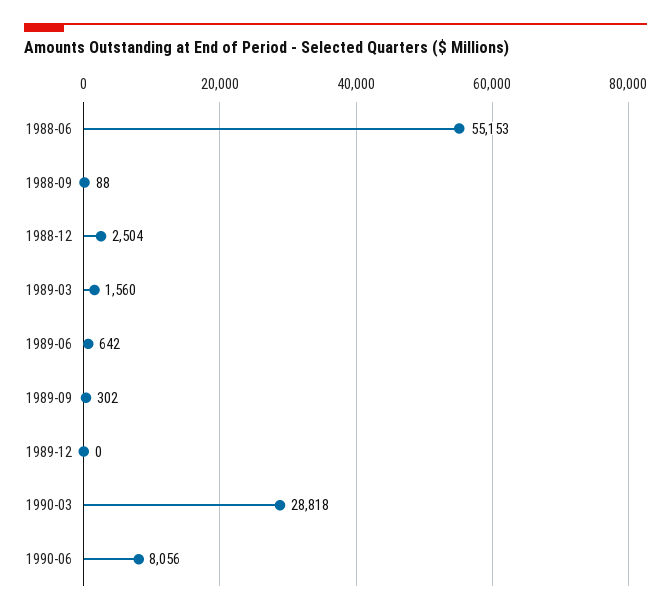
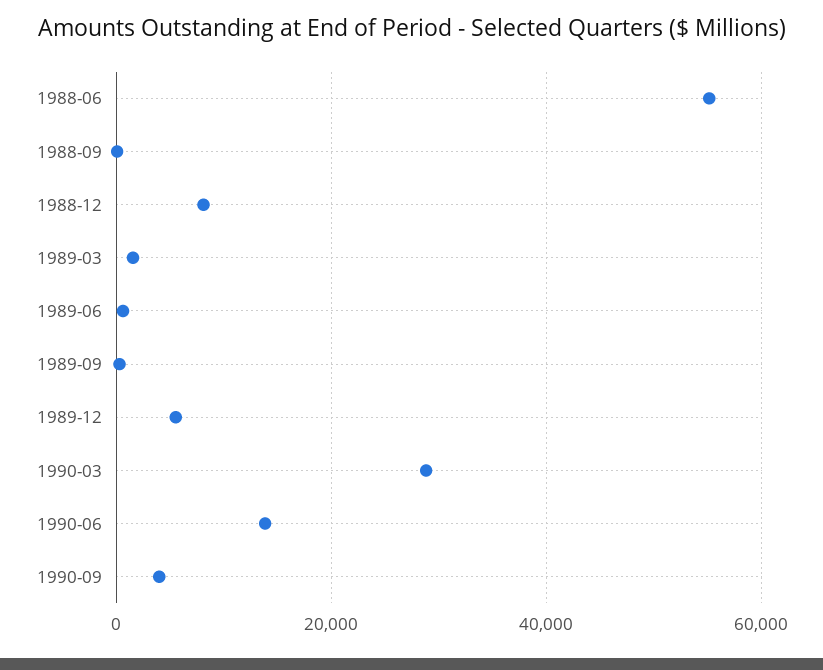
1988-12: 2504 -> 8000
1989-12: 0 -> 6000
1990-06: 8056 -> 14000
1990-09: none -> 4000

